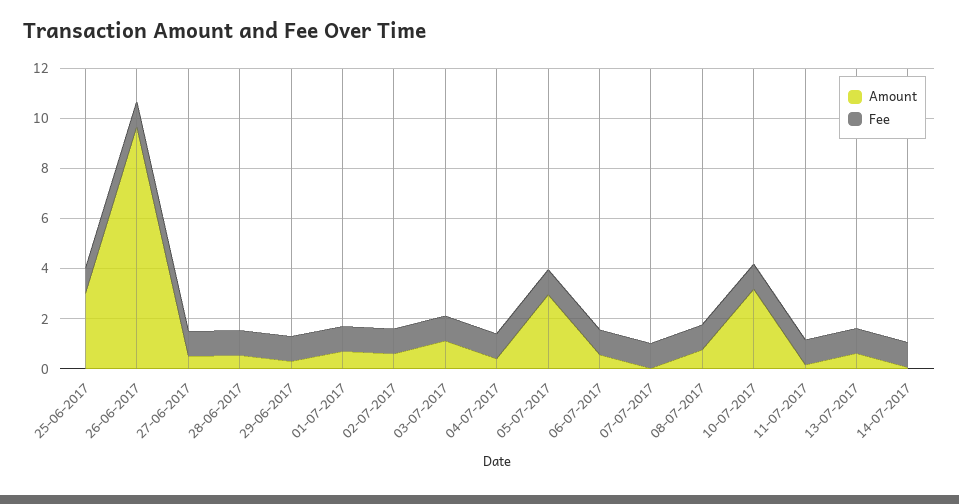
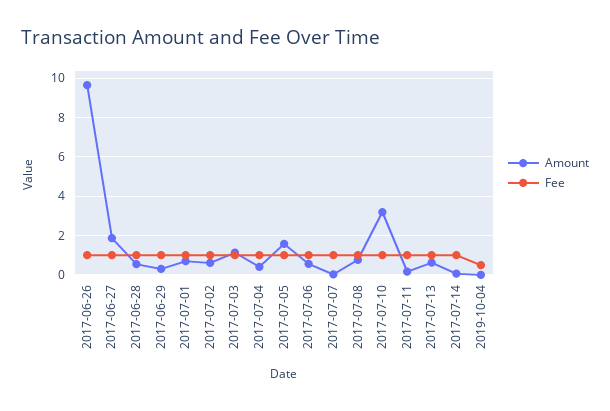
Amount, 25-06-2017: 3 -> none
Fee, 25-06-2017: 1 -> none
Amount, 27-06-2017: 0.5 -> 2
Amount, 05-07-2017: 3 -> 1.5
Amount, 2019-10-04: none -> 0
Fee, 2019-10-04: none -> 0.5

